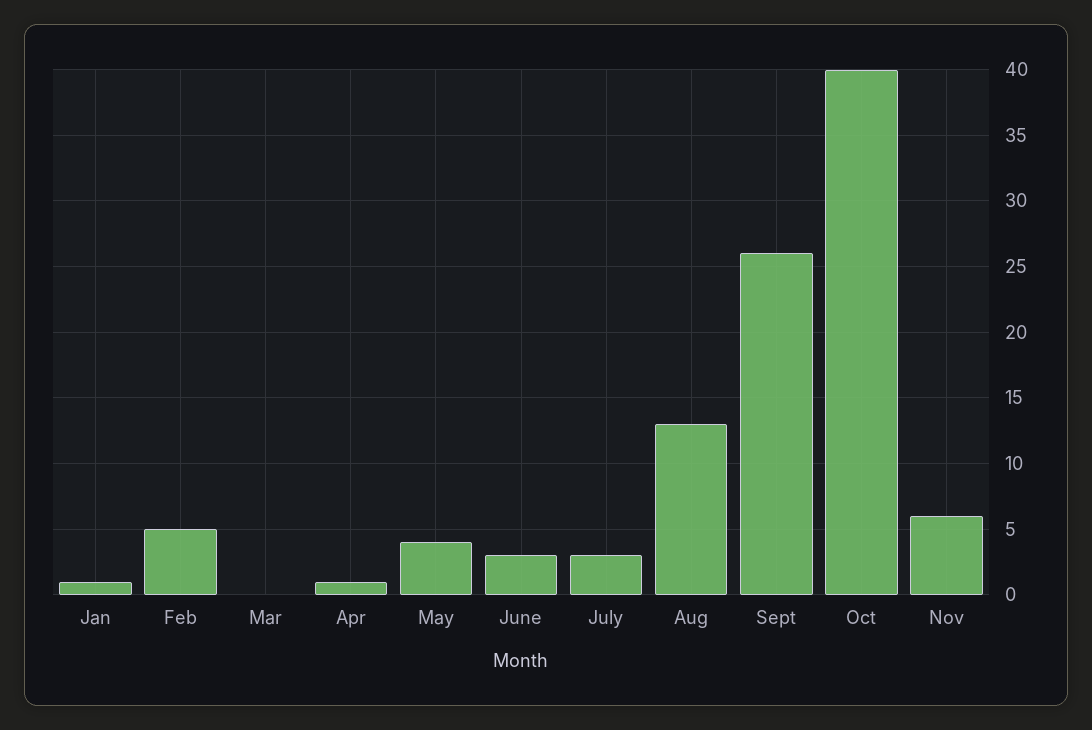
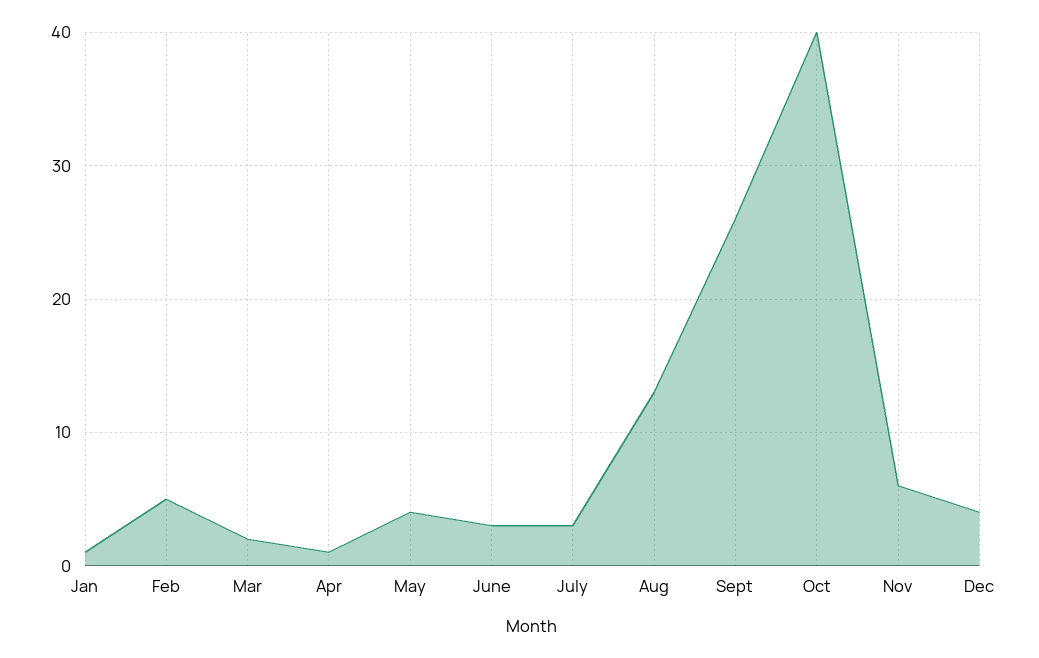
Mar: 0 -> 2
Dec: none -> 4

